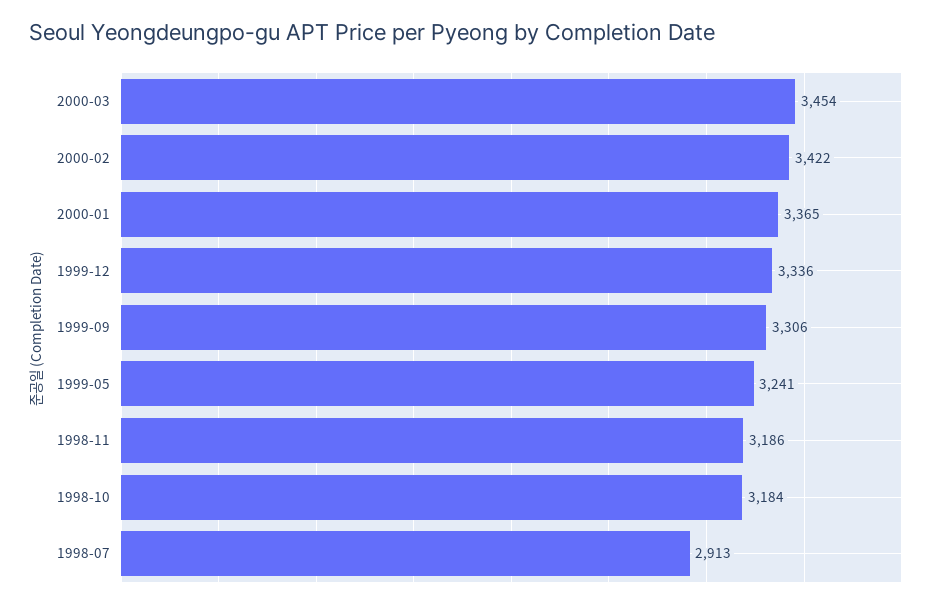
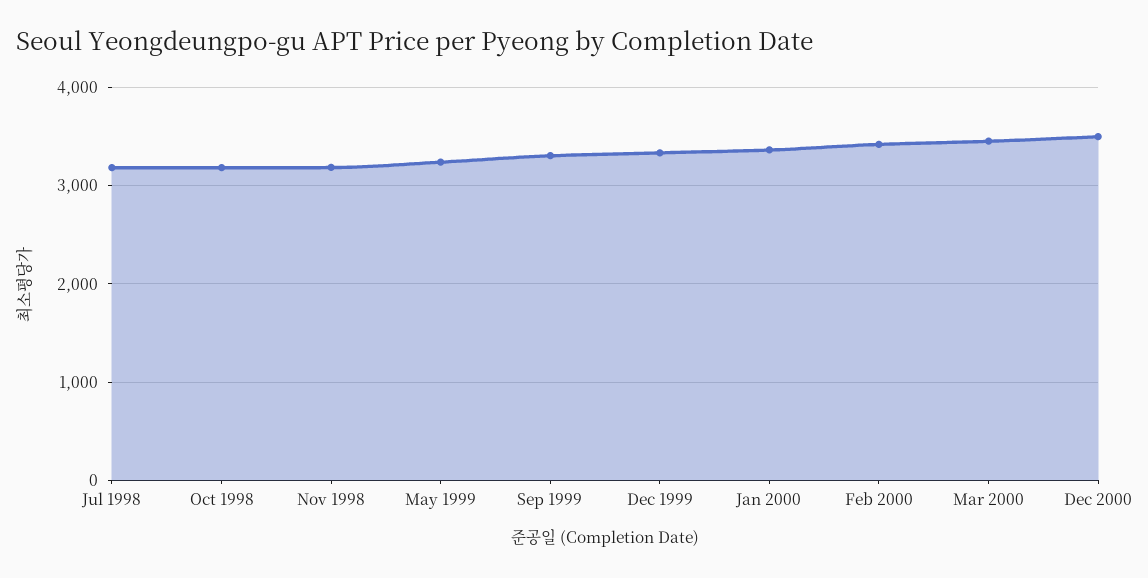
1998-07: 2913 -> 3200
Dec 2000: none -> 3500

